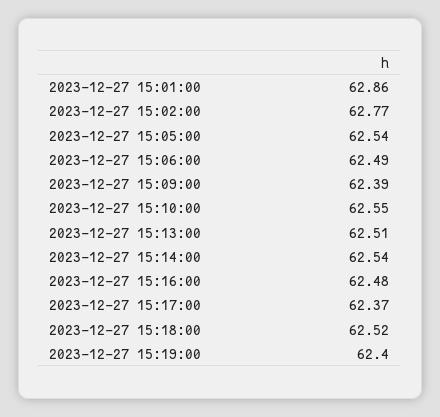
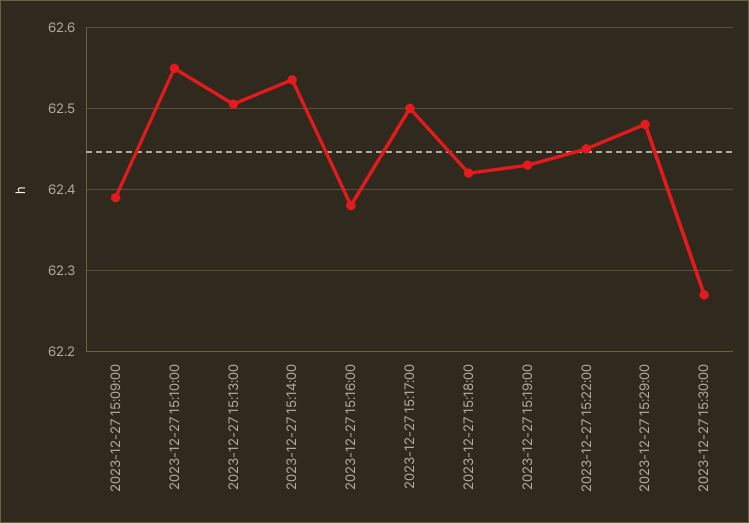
2023-12-27 15:01:00: 62.86 -> none
2023-12-27 15:02:00: 62.77 -> none
2023-12-27 15:05:00: 62.54 -> none
2023-12-27 15:06:00: 62.49 -> none
2023-12-27 15:16:00: 62.48 -> 62.38
2023-12-27 15:17:00: 62.37 -> 62.5
2023-12-27 15:18:00: 62.52 -> 62.42
2023-12-27 15:19:00: 62.4 -> 62.43
2023-12-27 15:22:00: none -> 62.45
2023-12-27 15:29:00: none -> 62.48
2023-12-27 15:30:00: none -> 62.27

